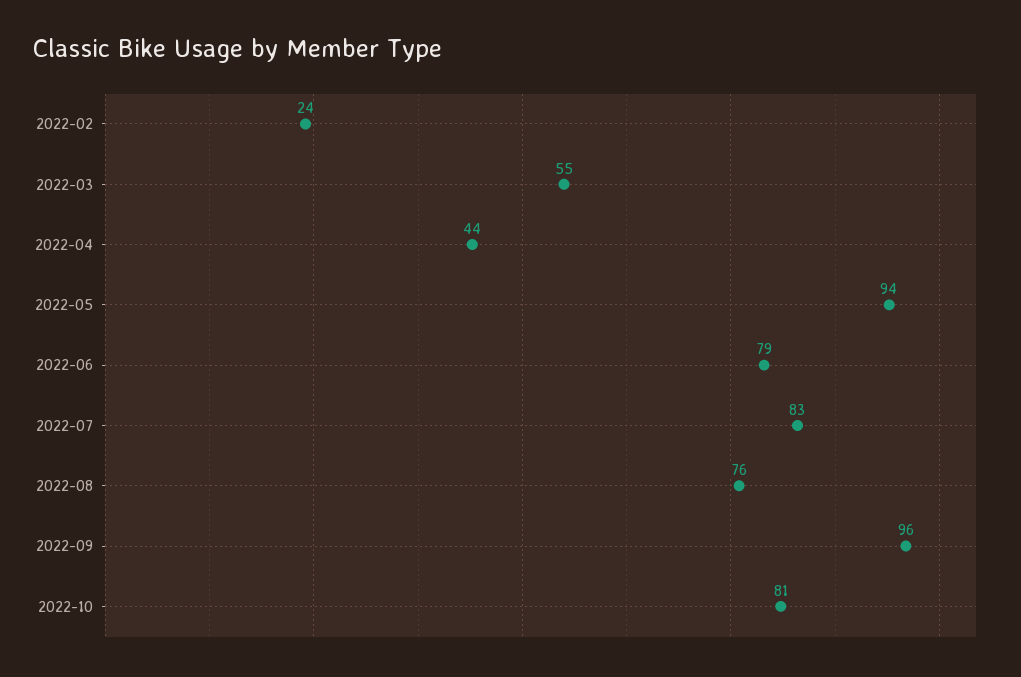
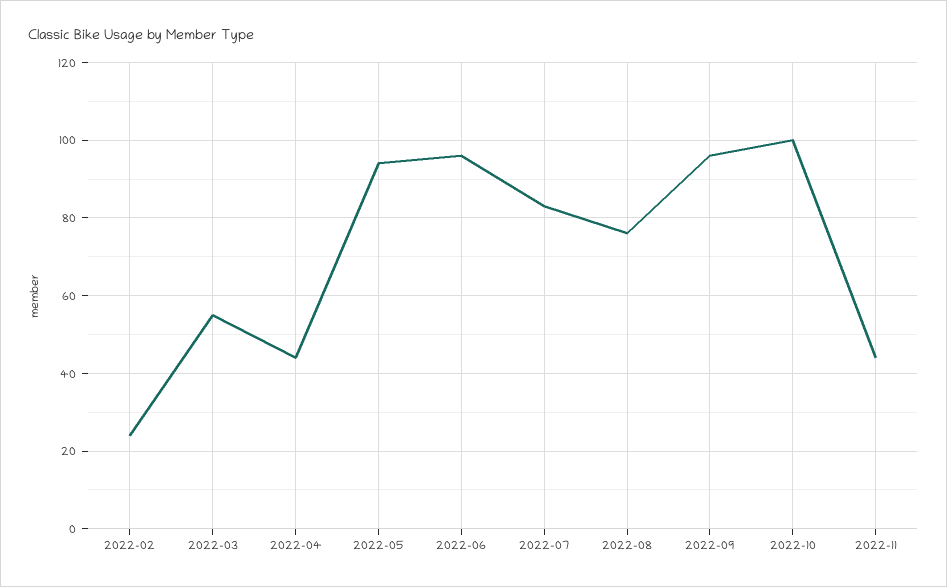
2022-06: 79 -> 95
2022-10: 81 -> 100
2022-11: none -> 45

